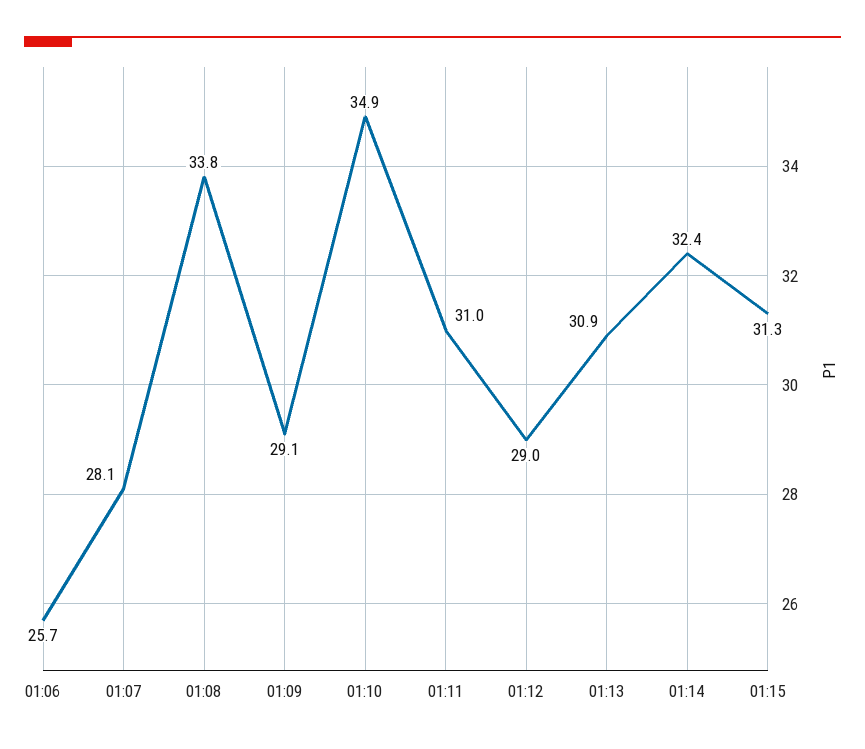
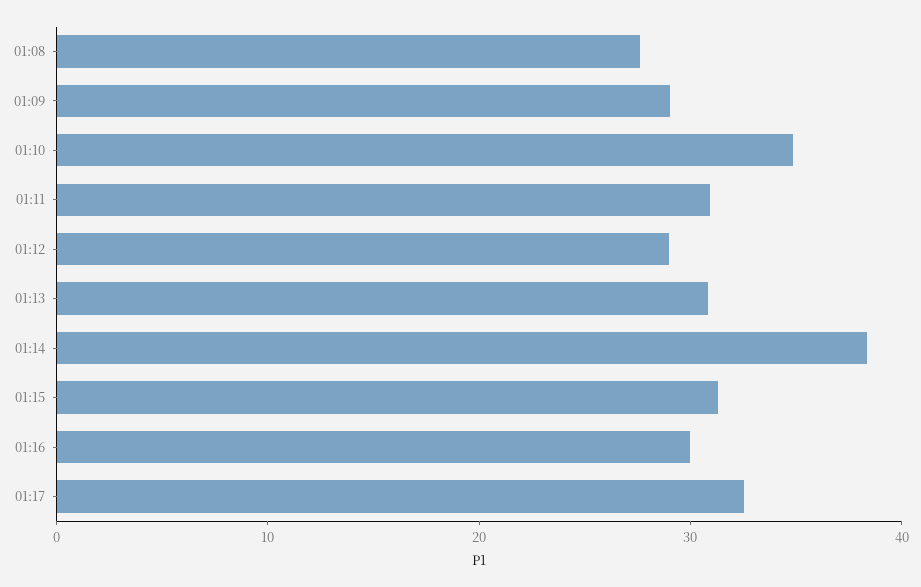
01:06: 25.7 -> none
01:07: 28.1 -> none
01:08: 33.8 -> 28
01:14: 32.4 -> 38
01:16: none -> 30
01:17: none -> 32

